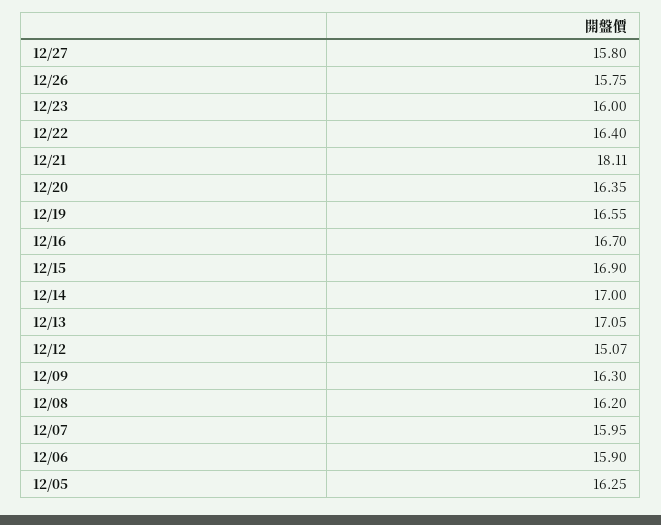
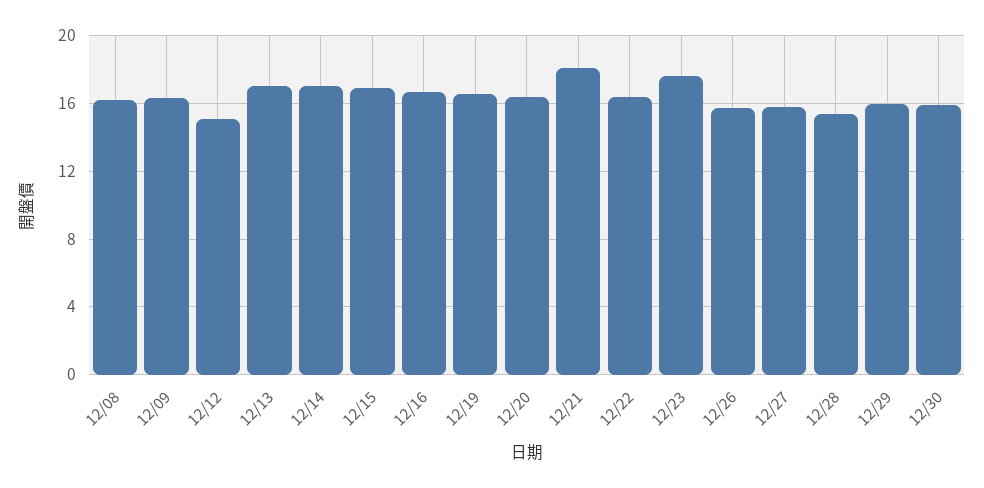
12/23: 16 -> 17.5
12/07: 15.95 -> none
12/06: 15.9 -> none
12/05: 16.25 -> none
12/28: none -> 15.5
12/29: none -> 16
12/30: none -> 16

